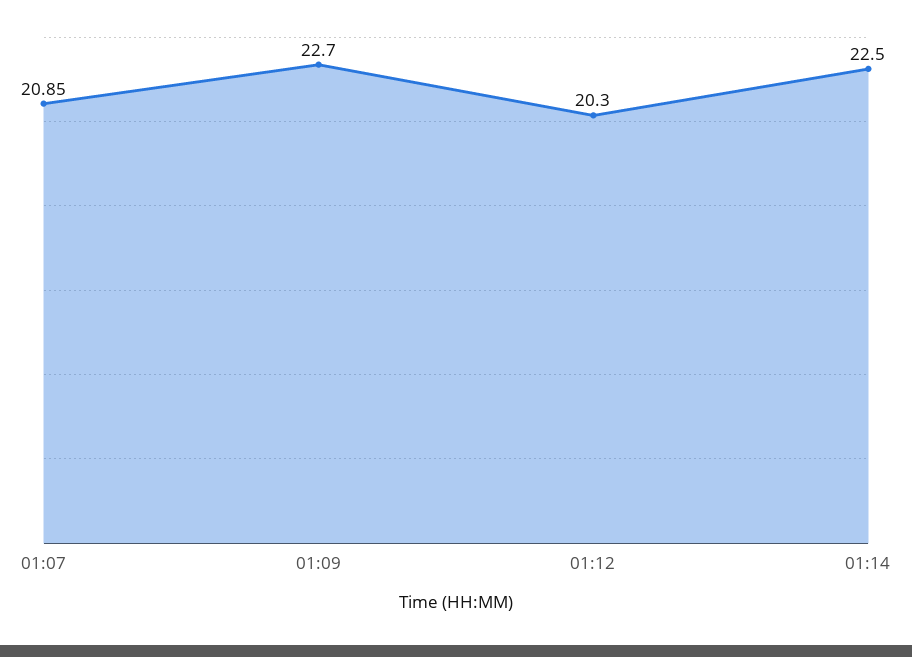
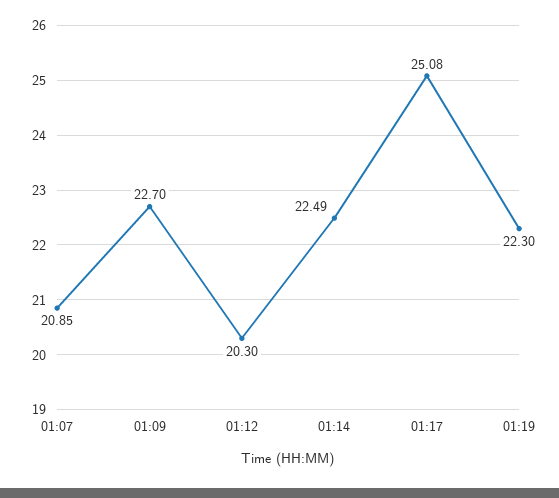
01:14: 22.5 -> 22.49
01:17: none -> 25.08
01:19: none -> 22.3

